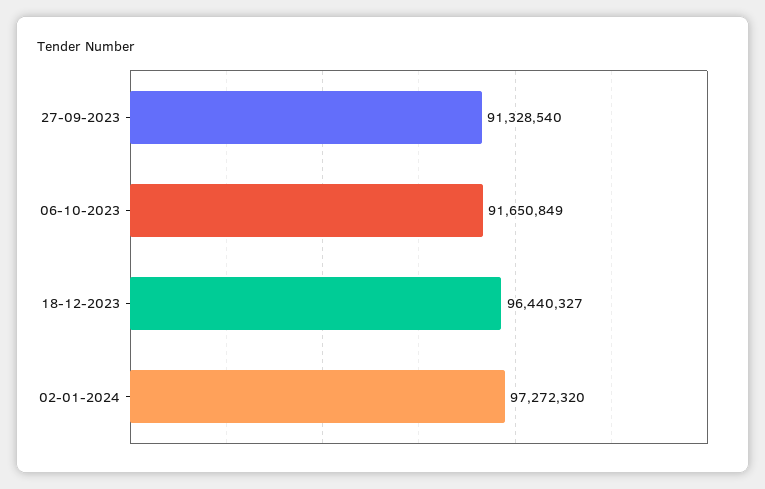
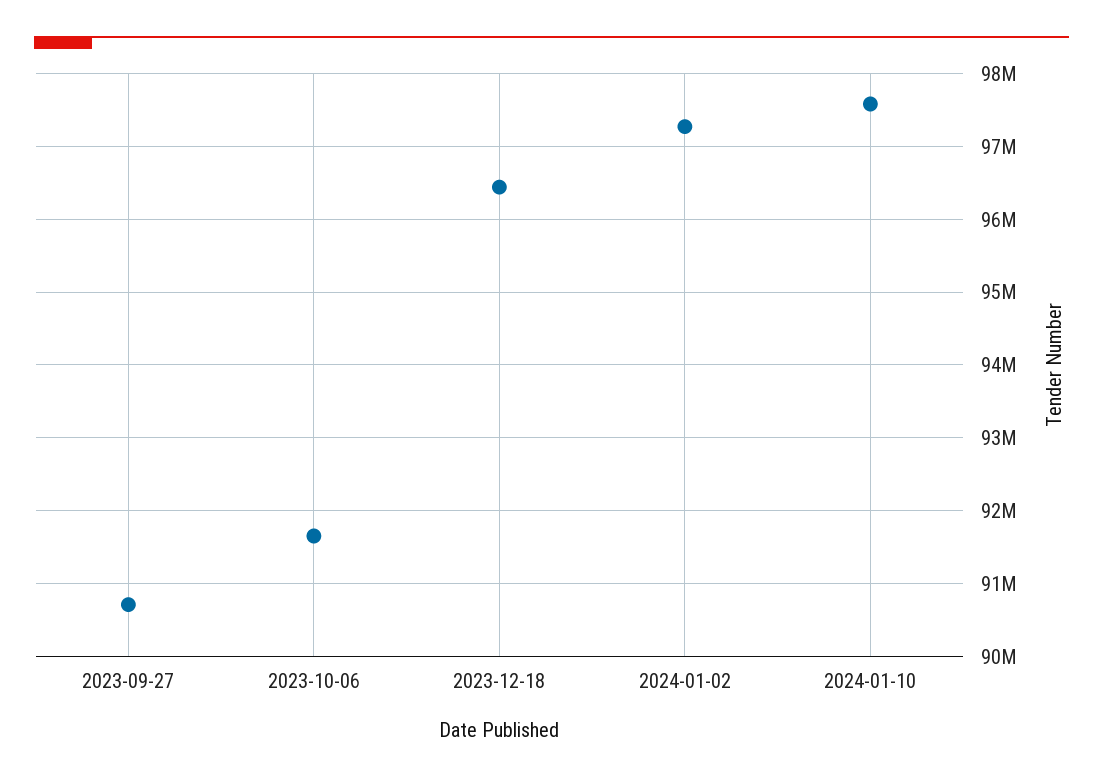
27-09-2023: 91328540 -> 90700000
2024-01-10: none -> 97600000

